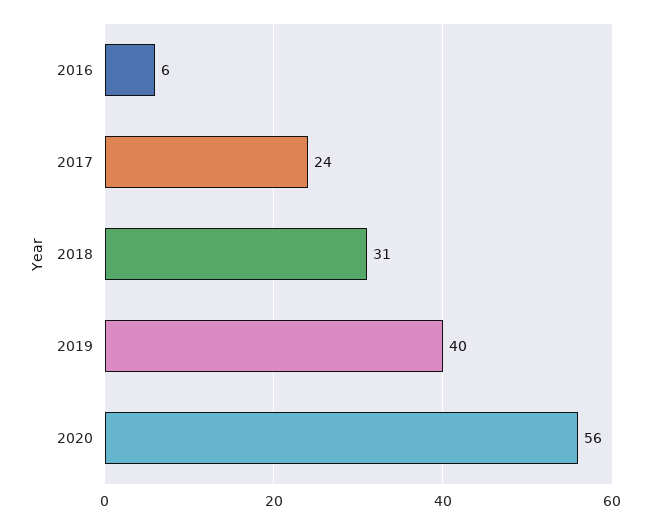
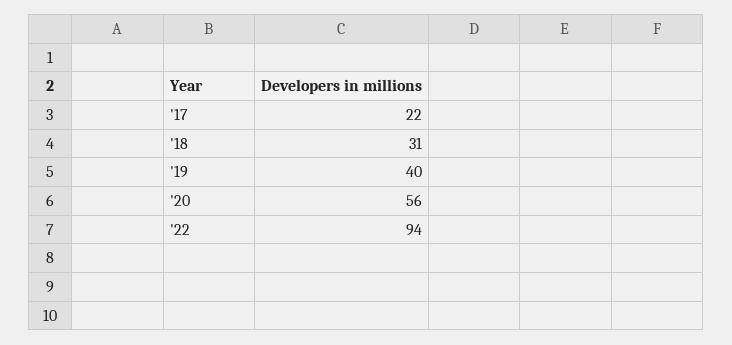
2016: 6 -> none
2017: 24 -> 22
'22: none -> 94

